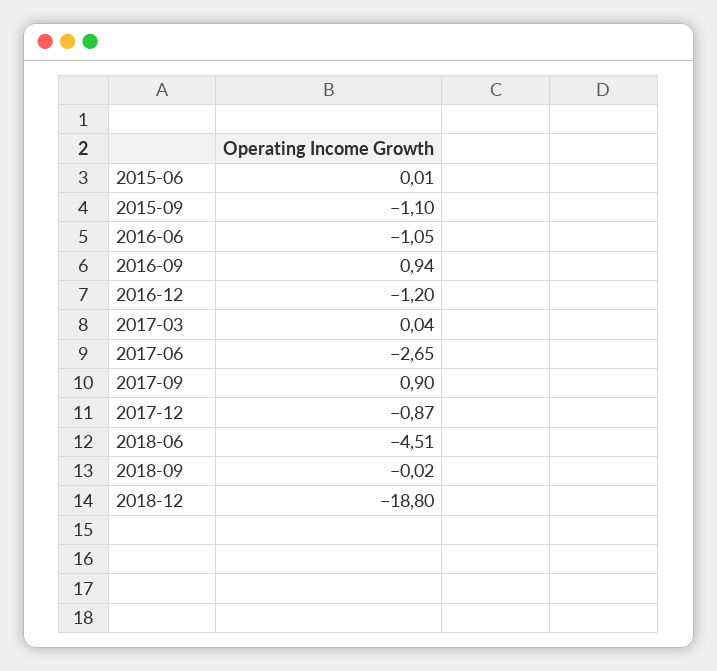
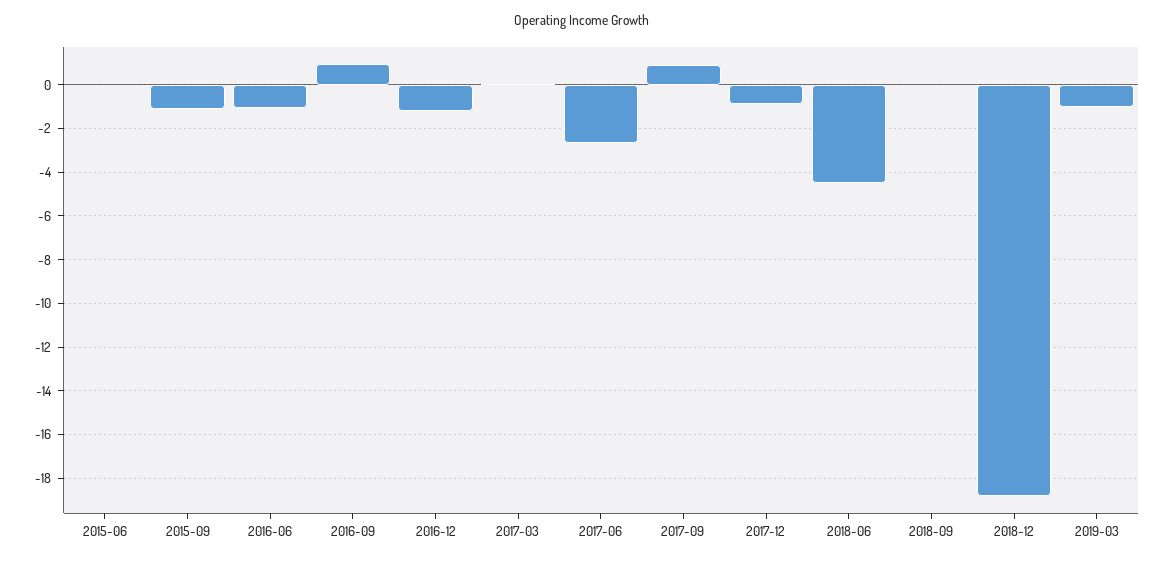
2019-03: none -> -1

